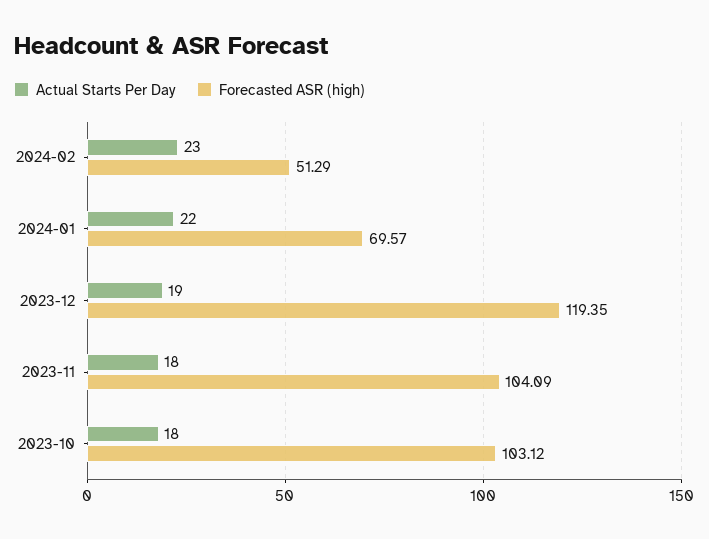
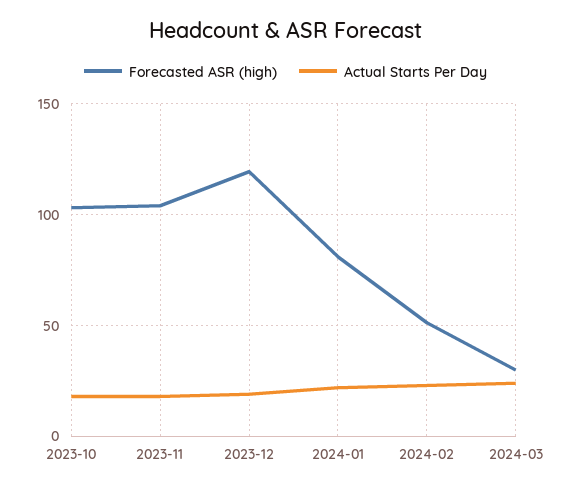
Forecasted ASR (high), 2024-01: 69.57 -> 80
Forecasted ASR (high), 2024-03: none -> 30
Actual Starts Per Day, 2024-03: none -> 25

